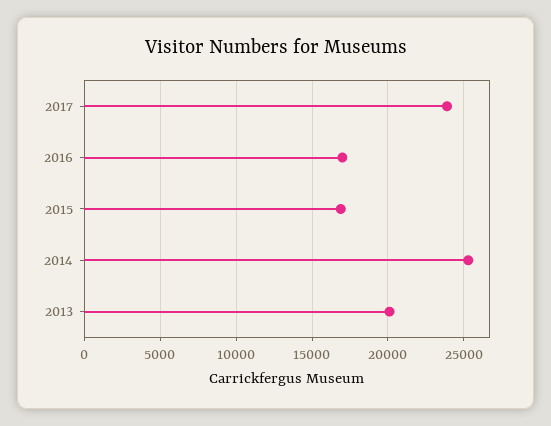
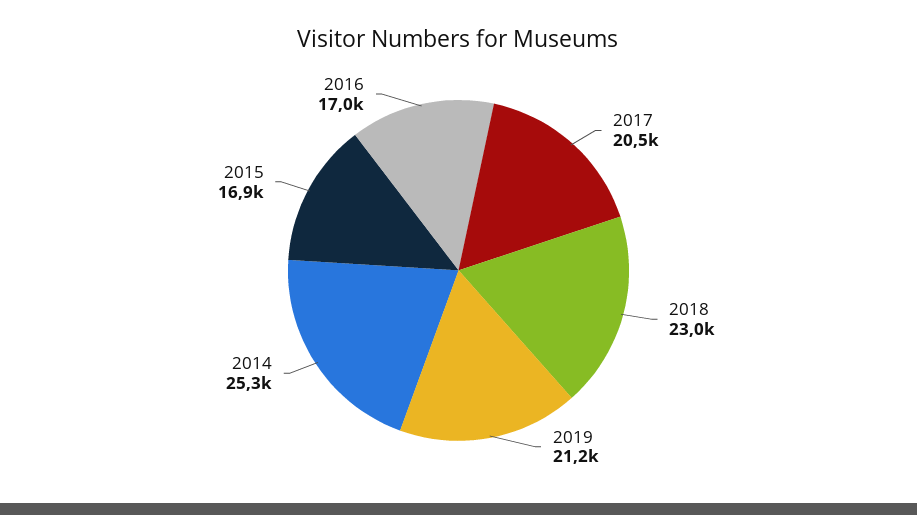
2017: 24000 -> 20500
2013: 20000 -> none
2018: none -> 23000
2019: none -> 21200

